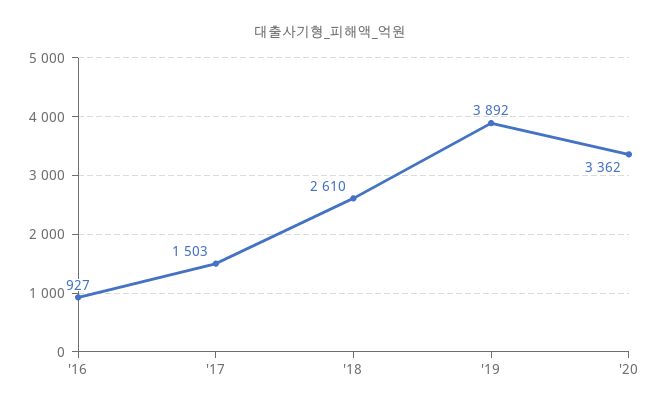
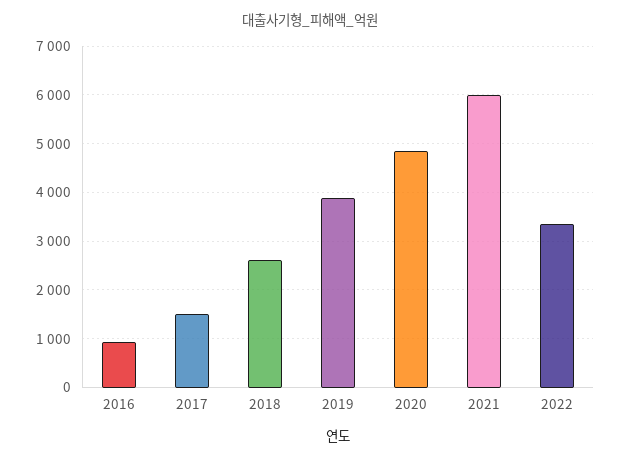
'20: 3362 -> 4800
2021: none -> 6000
2022: none -> 3400

